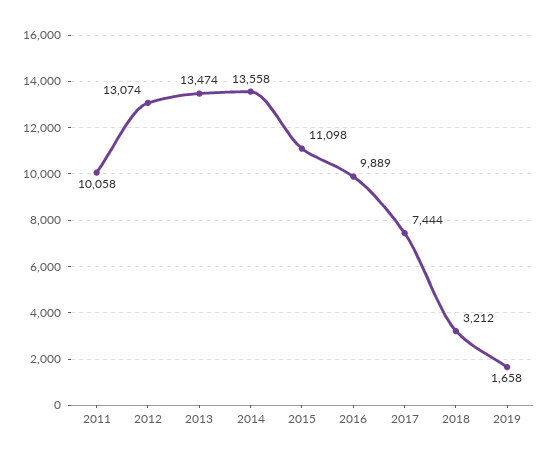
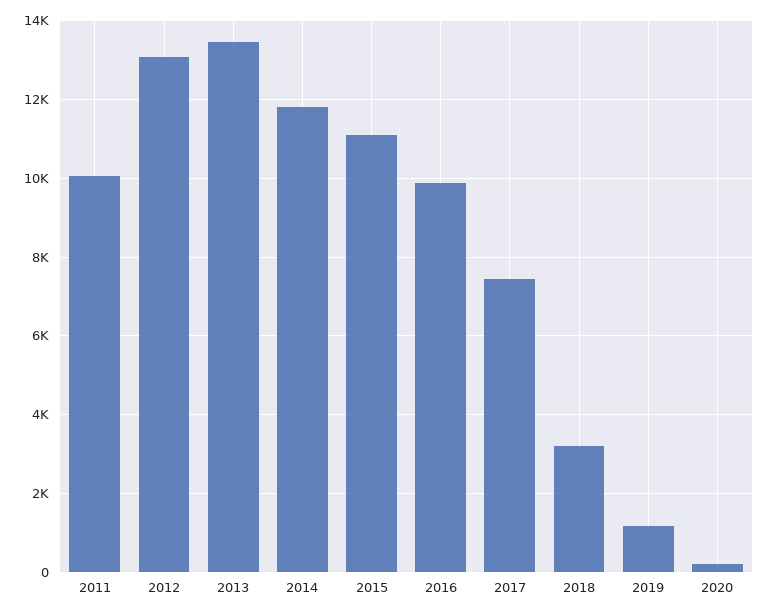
2014: 13558 -> 11800
2019: 1658 -> 1200
2020: none -> 200

